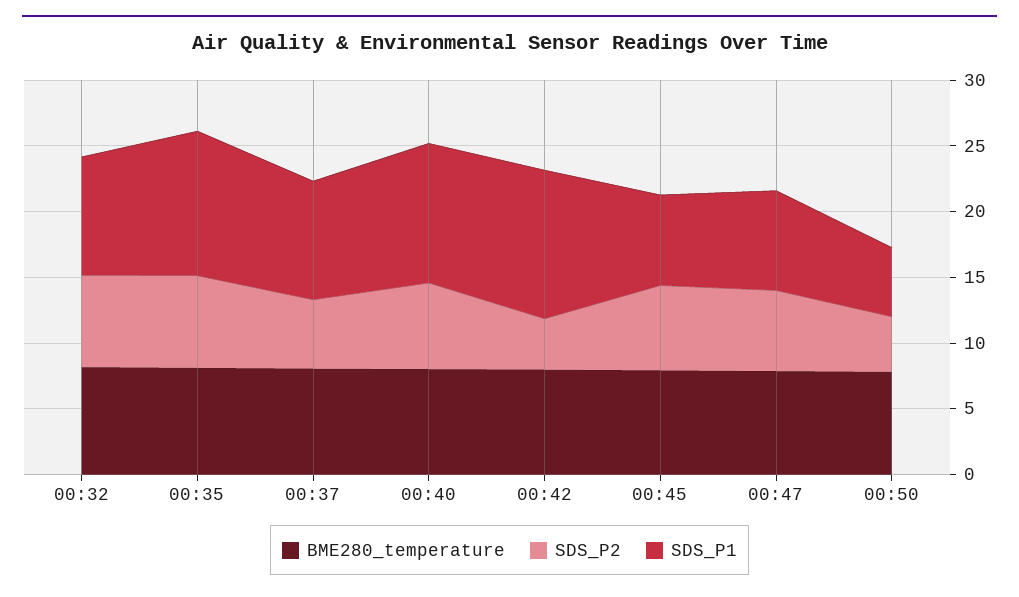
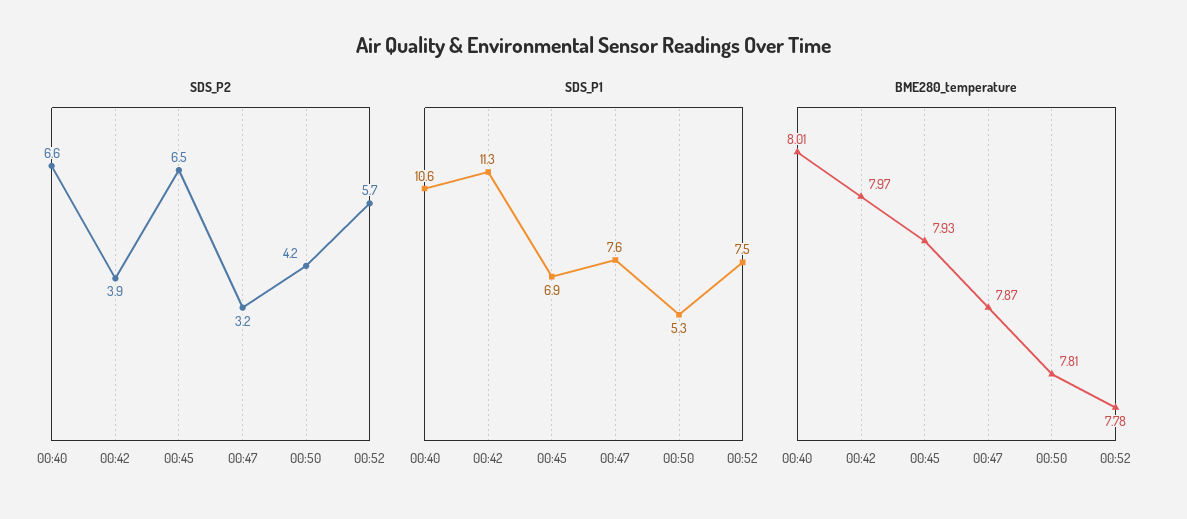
BME280_temperature, 00:32: 8 -> none
SDS_P2, 00:32: 7 -> none
SDS_P1, 00:32: 9 -> none
BME280_temperature, 00:35: 8 -> none
SDS_P2, 00:35: 7 -> none
SDS_P1, 00:35: 11 -> none
BME280_temperature, 00:37: 8 -> none
SDS_P2, 00:37: 5 -> none
SDS_P1, 00:37: 9 -> none
SDS_P2, 00:47: 6 -> 3.2
SDS_P2, 00:52: none -> 5.7
SDS_P1, 00:52: none -> 7.5
BME280_temperature, 00:52: none -> 7.78

